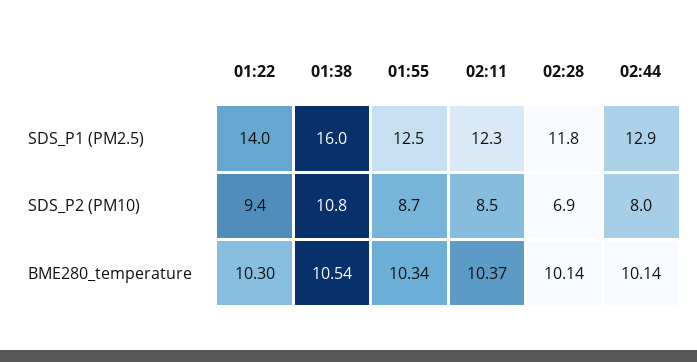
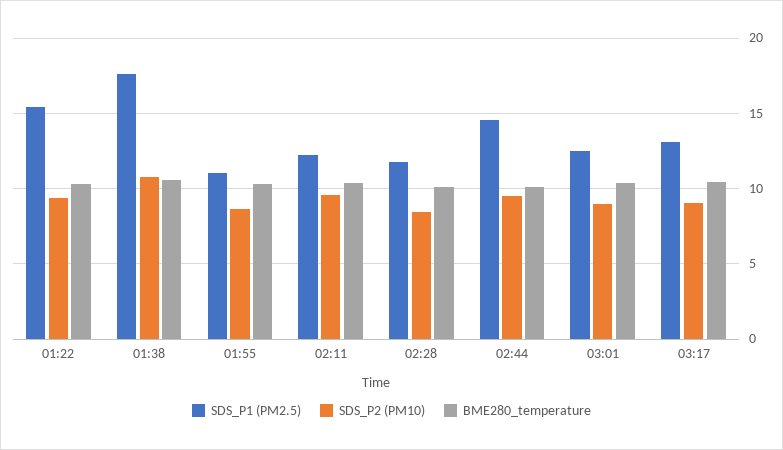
SDS_P1 (PM2.5), 01:22: 14 -> 15.5
SDS_P1 (PM2.5), 01:38: 16 -> 17.5
SDS_P1 (PM2.5), 01:55: 12.5 -> 11
SDS_P1 (PM2.5), 02:44: 12.9 -> 14.5
SDS_P2 (PM10), 02:11: 8.5 -> 9.5
SDS_P2 (PM10), 02:28: 6.9 -> 8.5
SDS_P2 (PM10), 02:44: 8 -> 9.5
SDS_P1 (PM2.5), 03:01: none -> 12.5
SDS_P2 (PM10), 03:01: none -> 9
BME280_temperature, 03:01: none -> 10.5
SDS_P1 (PM2.5), 03:17: none -> 13
SDS_P2 (PM10), 03:17: none -> 9
BME280_temperature, 03:17: none -> 10.5

